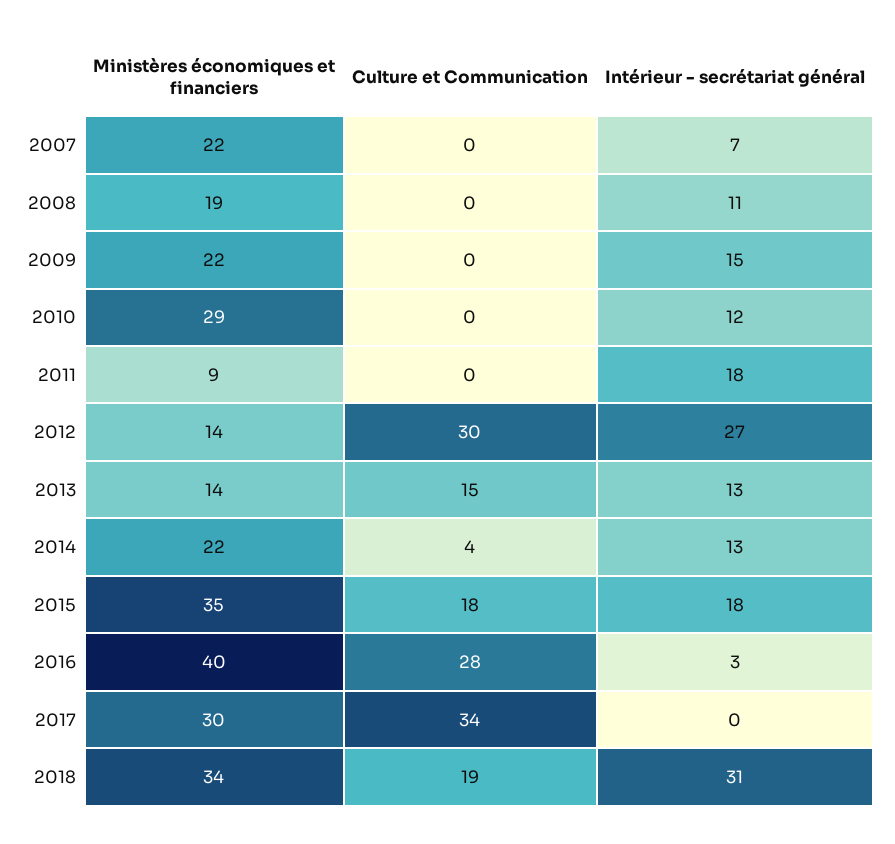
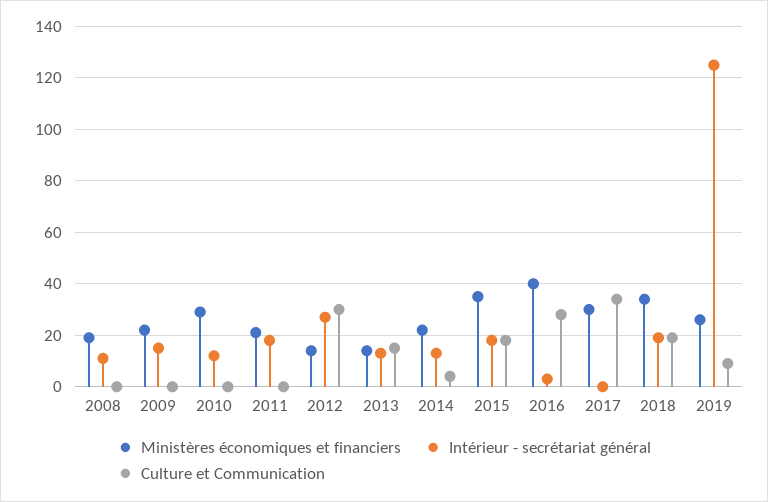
Ministères économiques et financiers, 2007: 22 -> none
Culture et Communication, 2007: 0 -> none
Intérieur - secrétariat général, 2007: 7 -> none
Ministères économiques et financiers, 2011: 9 -> 20
Intérieur - secrétariat général, 2018: 31 -> 20
Ministères économiques et financiers, 2019: none -> 25
Intérieur - secrétariat général, 2019: none -> 125
Culture et Communication, 2019: none -> 10

